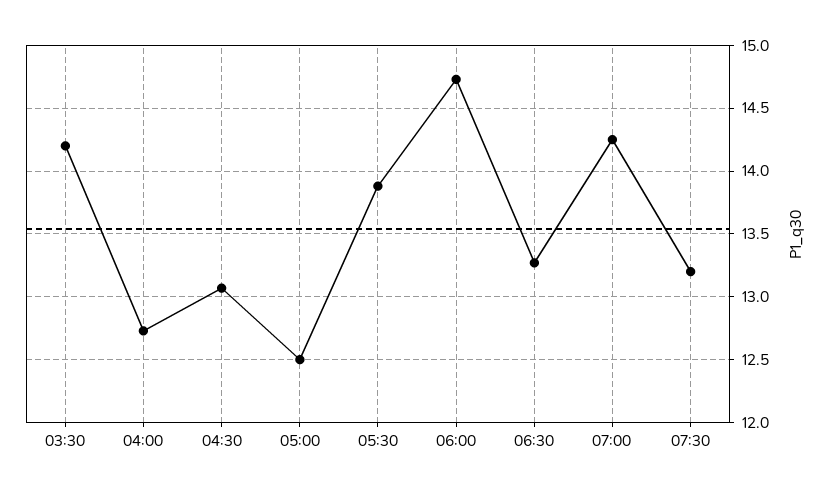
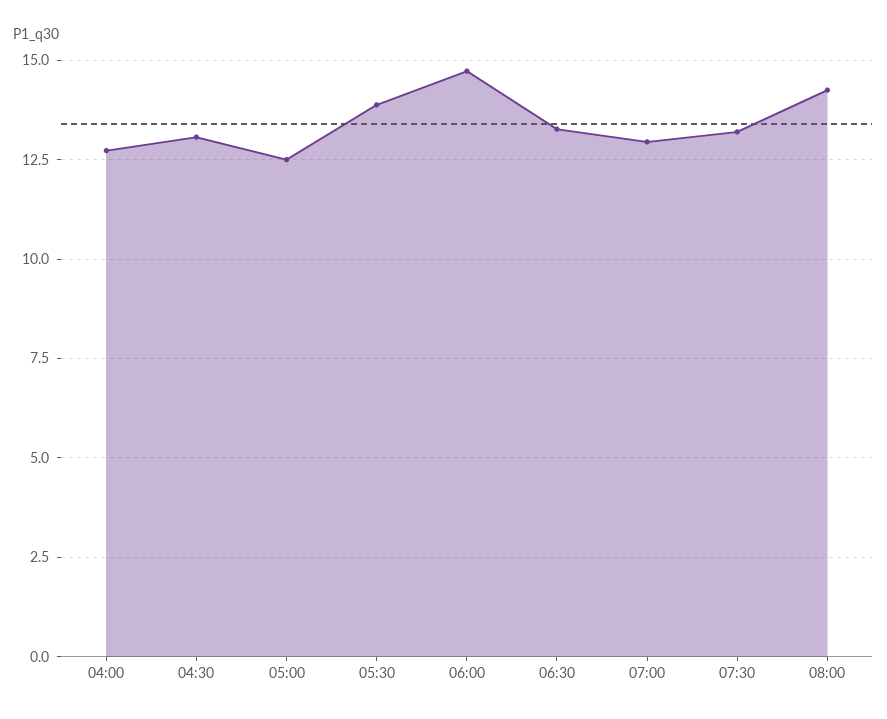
03:30: 14.2 -> none
07:00: 14.25 -> 13
08:00: none -> 14.25

